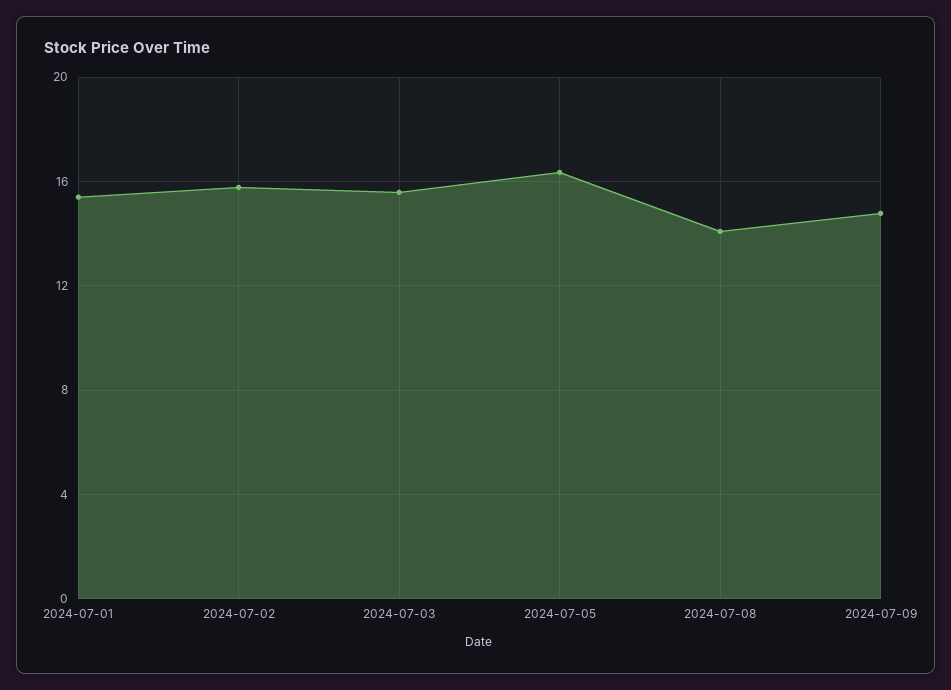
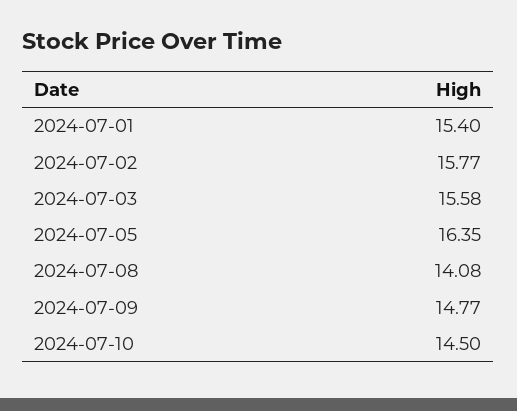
2024-07-10: none -> 14.5

